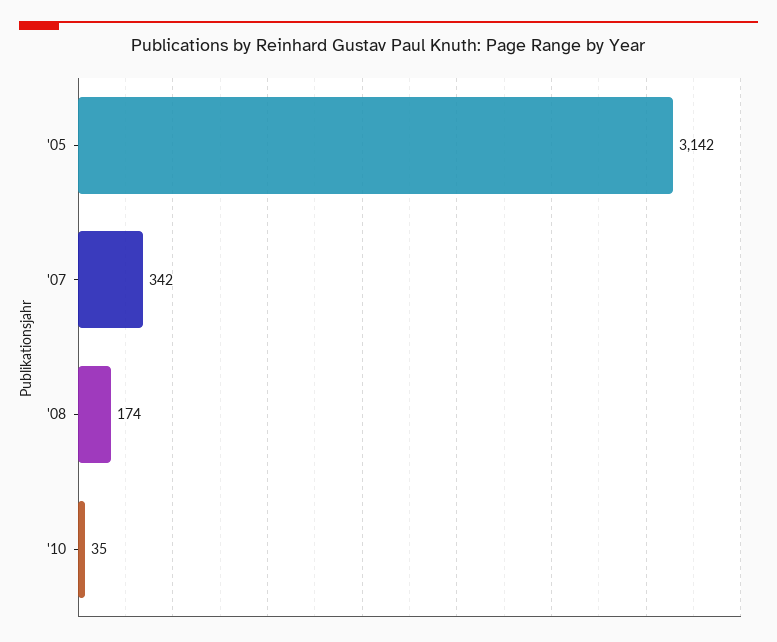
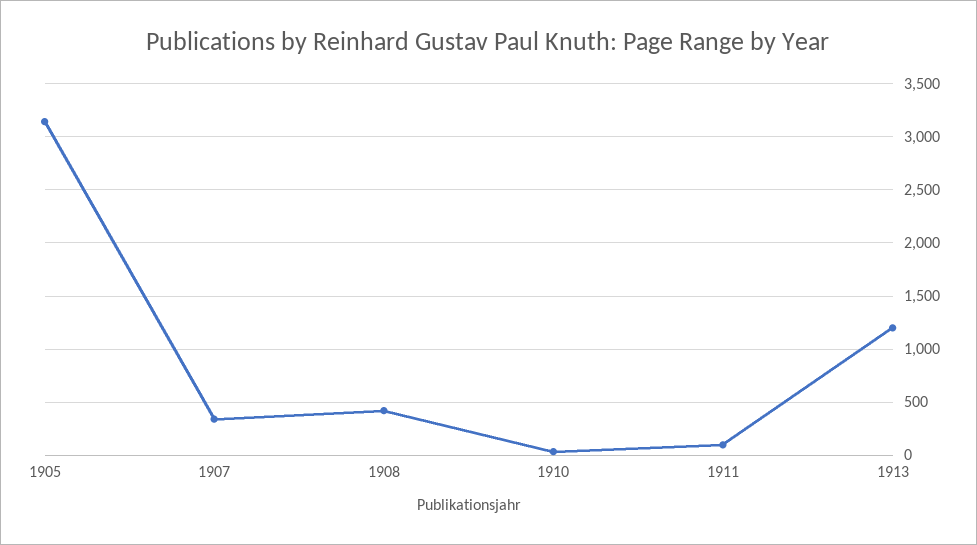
'08: 174 -> 400
1911: none -> 100
1913: none -> 1200

